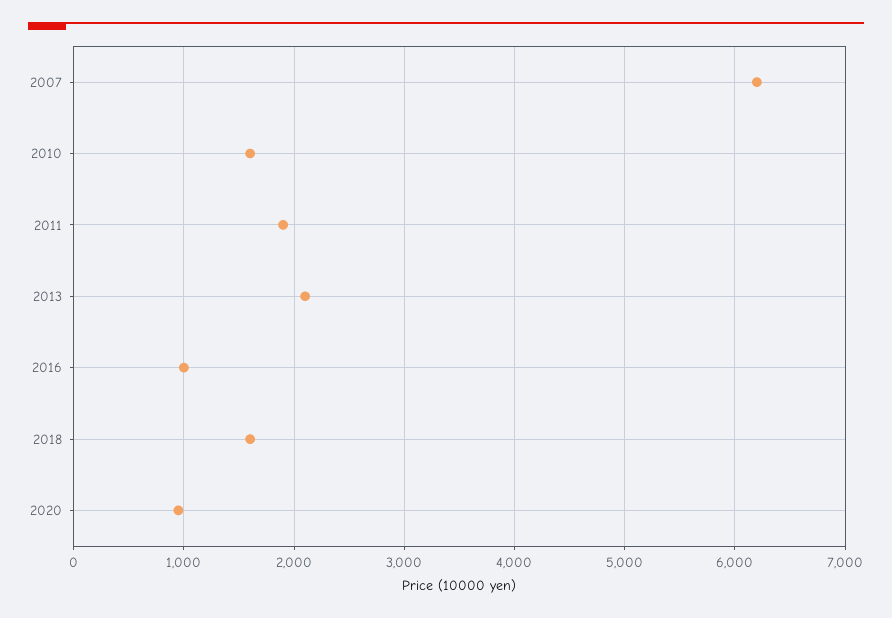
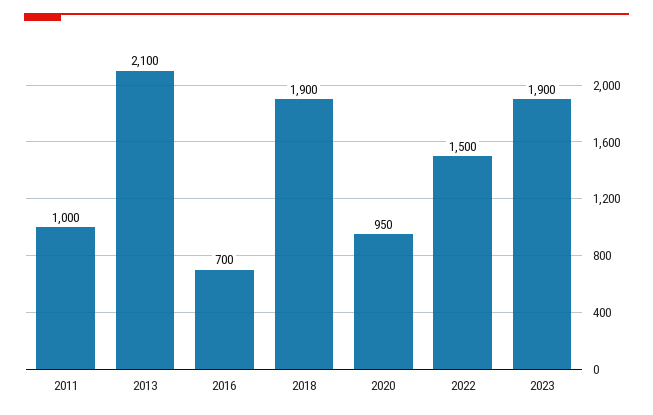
2007: 6200 -> none
2010: 1600 -> none
2011: 1900 -> 1000
2016: 1000 -> 700
2018: 1600 -> 1900
2022: none -> 1500
2023: none -> 1900

